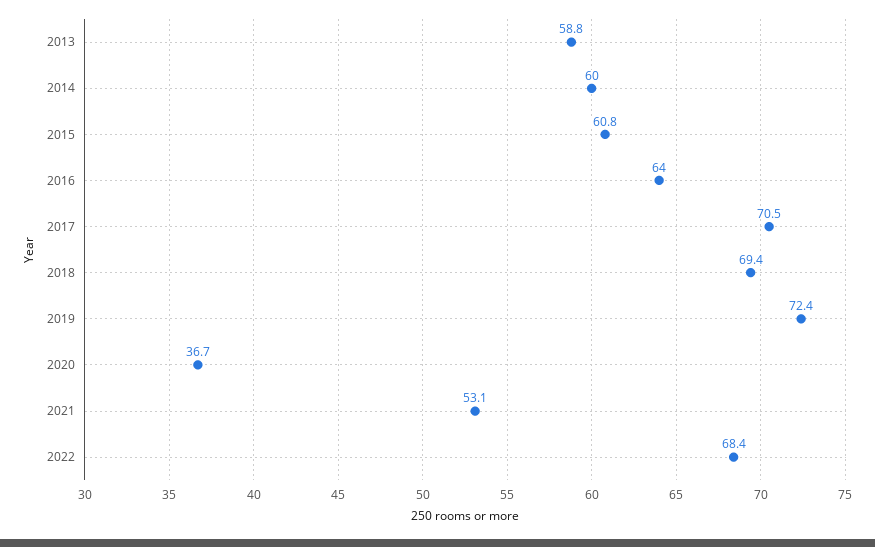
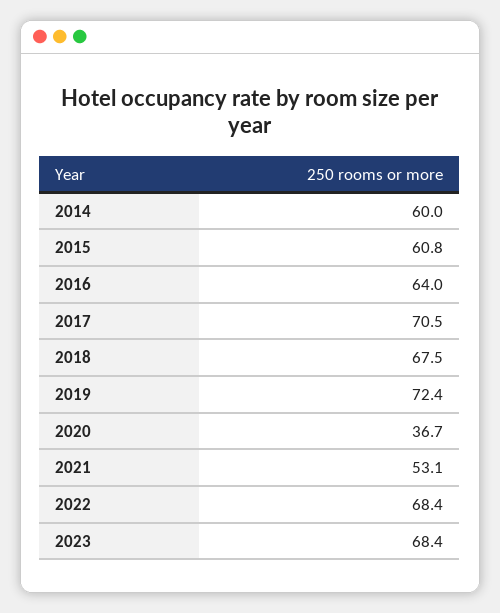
2013: 58.8 -> none
2018: 69.4 -> 67.5
2023: none -> 68.4

